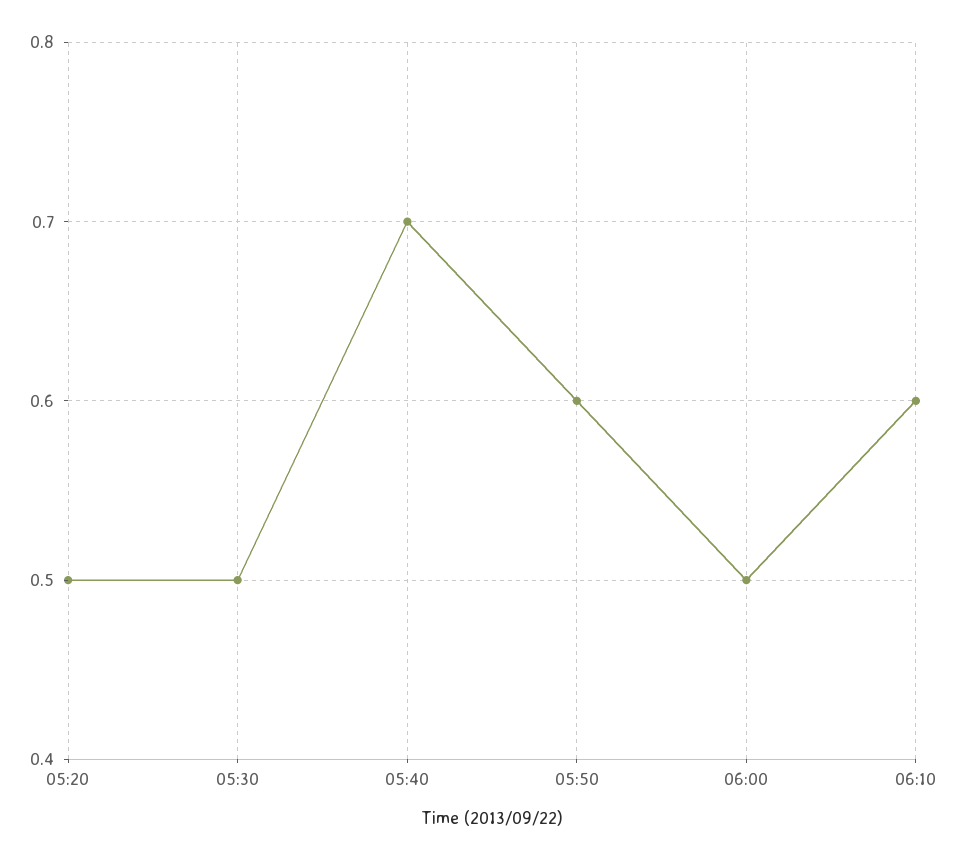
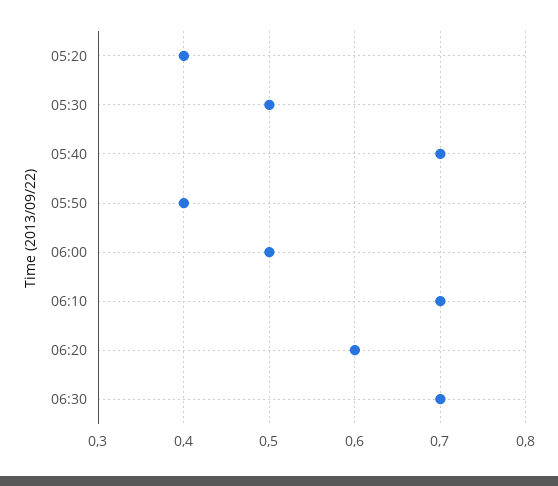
05:20: 0.5 -> 0.4
05:50: 0.6 -> 0.4
06:10: 0.6 -> 0.7
06:20: none -> 0.6
06:30: none -> 0.7

